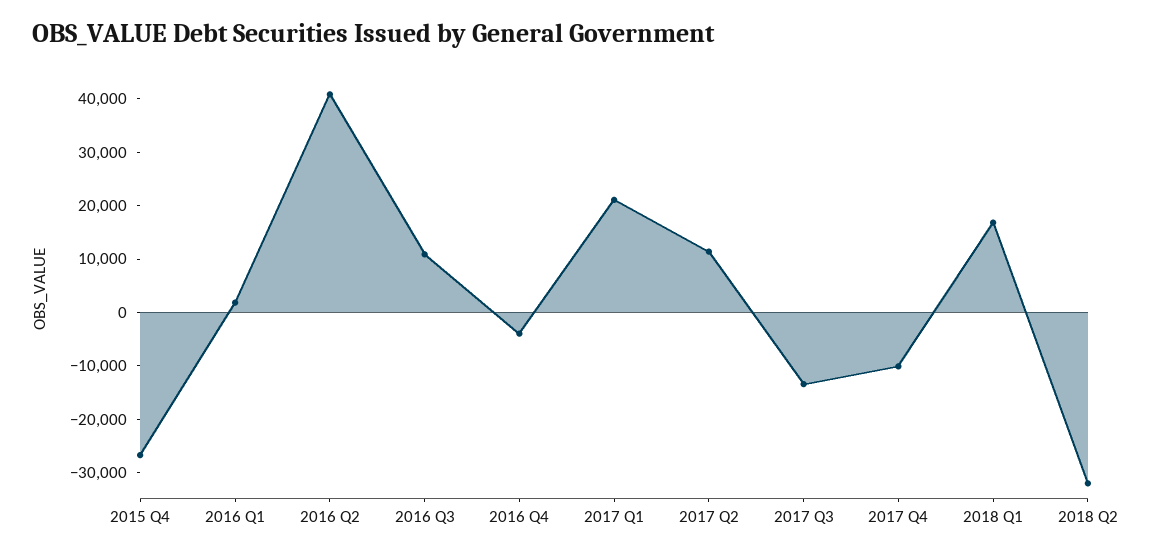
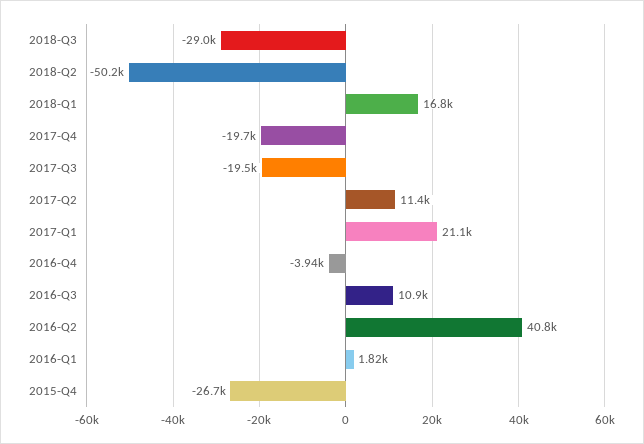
2017 Q3: -14000 -> -19500
2017 Q4: -10000 -> -19700
2018 Q2: -32000 -> -50200
2018-Q3: none -> -29000

